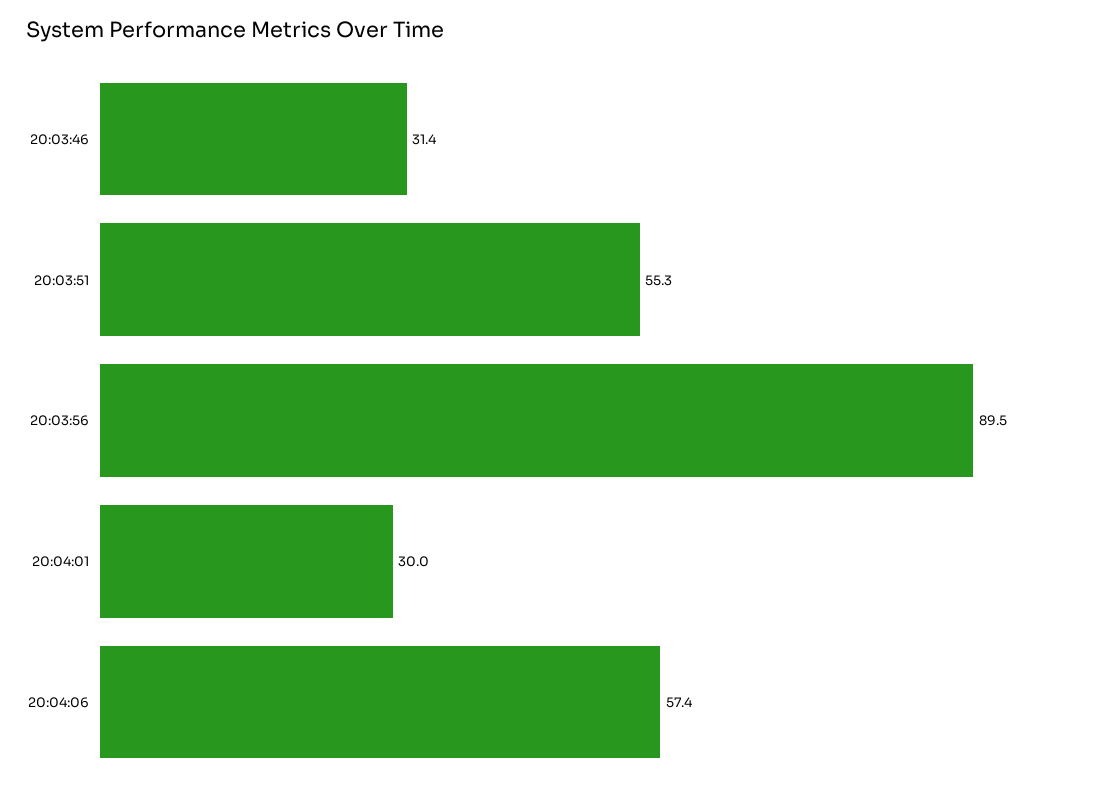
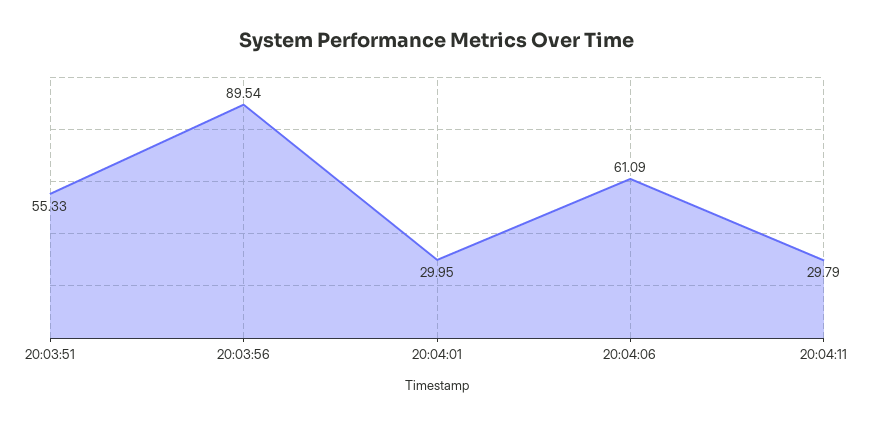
20:03:46: 31.4 -> none
20:04:06: 57.4 -> 61.09
20:04:11: none -> 29.79

